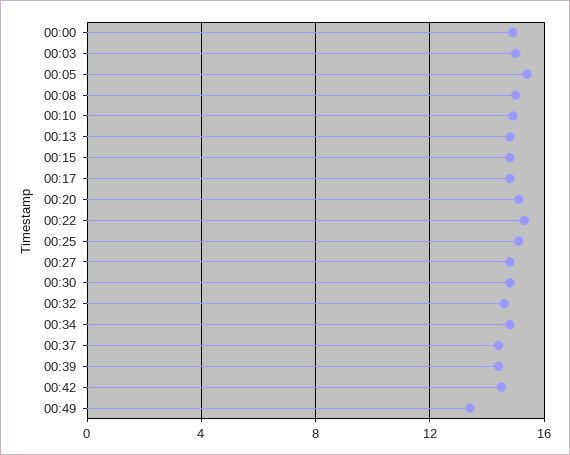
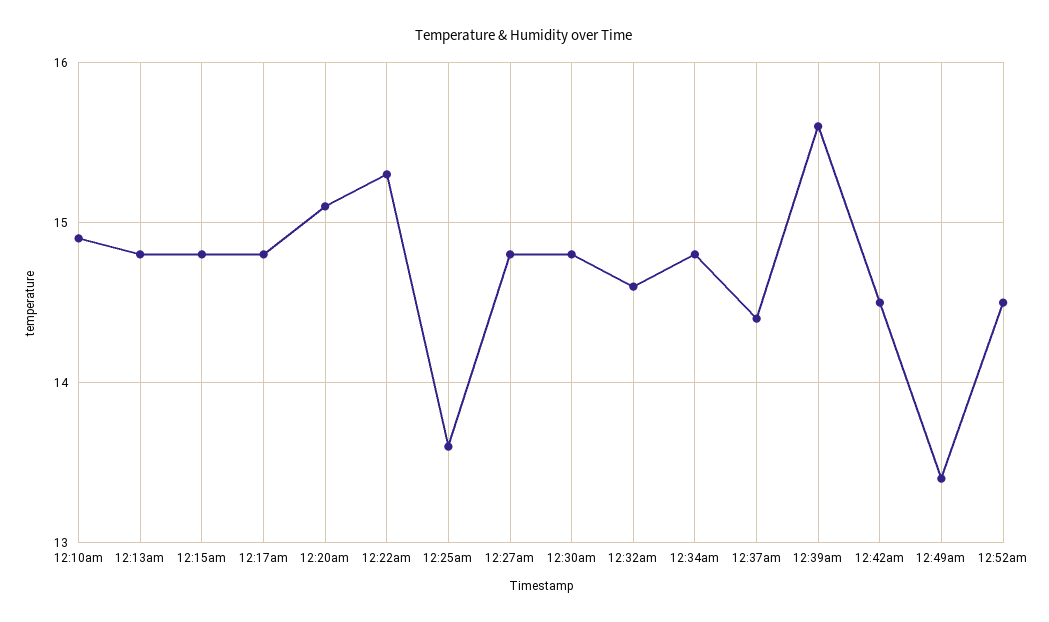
00:00: 15 -> none
00:03: 15 -> none
00:05: 15.5 -> none
00:08: 15 -> none
00:25: 15 -> 13.6
00:39: 14.5 -> 15.6
12:52am: none -> 14.5

